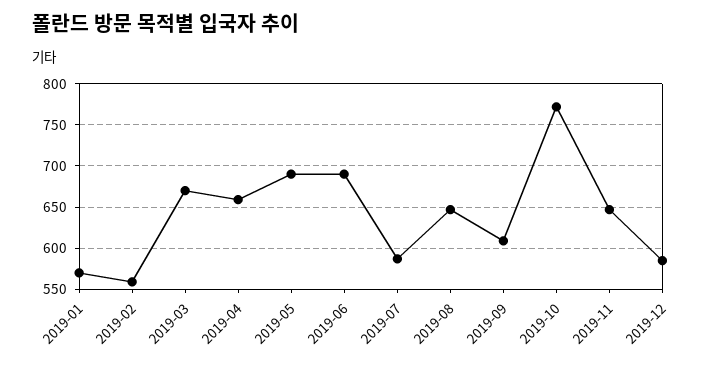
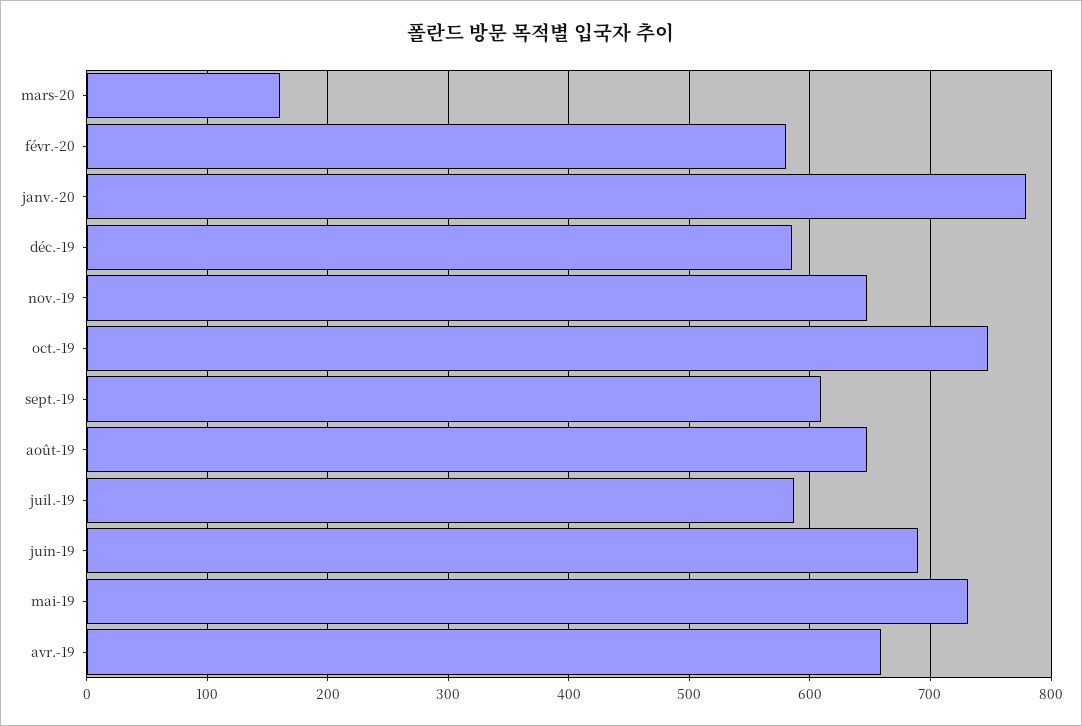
2019-01: 570 -> none
2019-02: 560 -> none
2019-03: 670 -> none
2019-05: 690 -> 730
2019-10: 770 -> 750
mars-20: none -> 160
févr.-20: none -> 580
janv.-20: none -> 780

